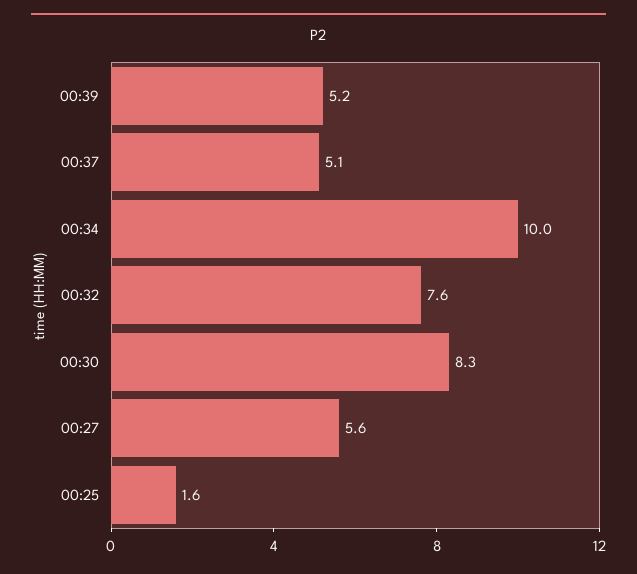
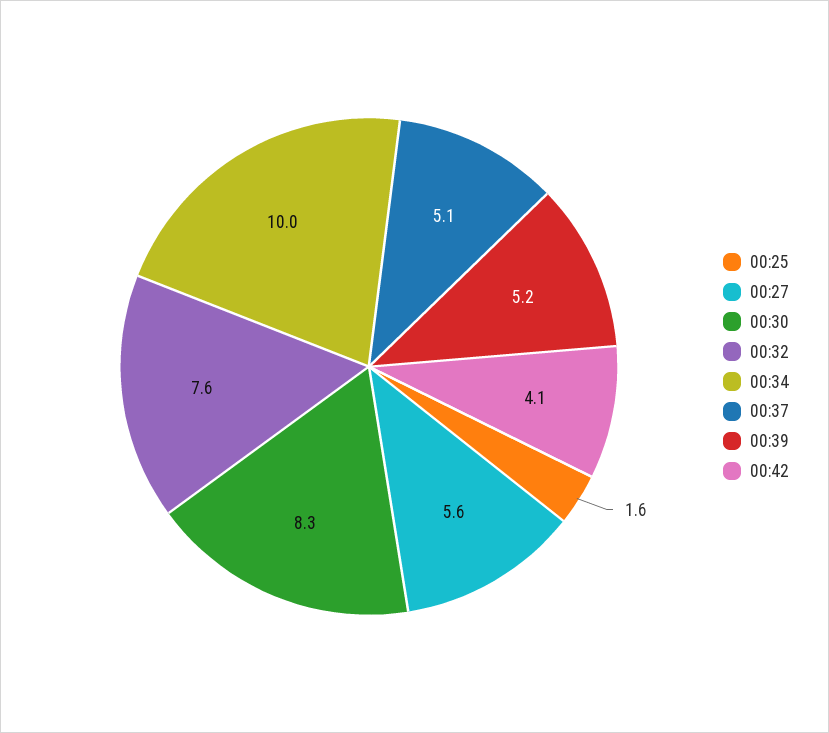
00:42: none -> 4.1

